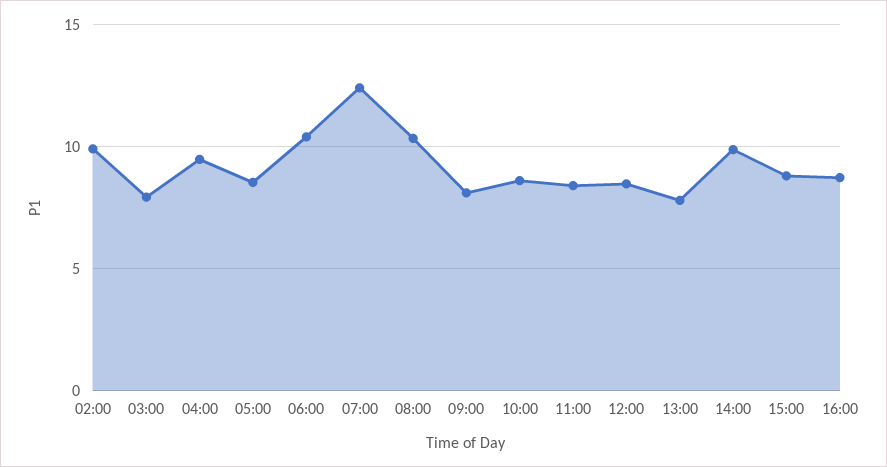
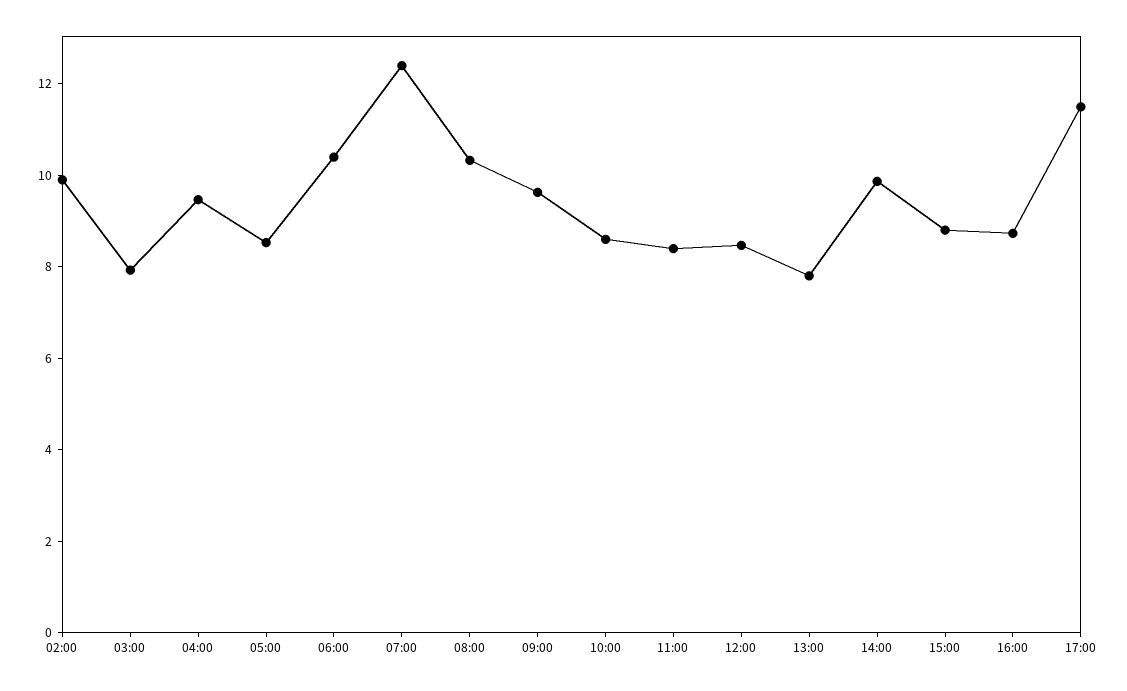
09:00: 8 -> 9.5
17:00: none -> 11.5

